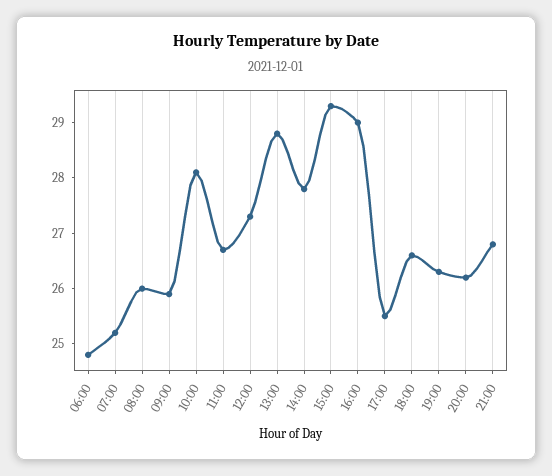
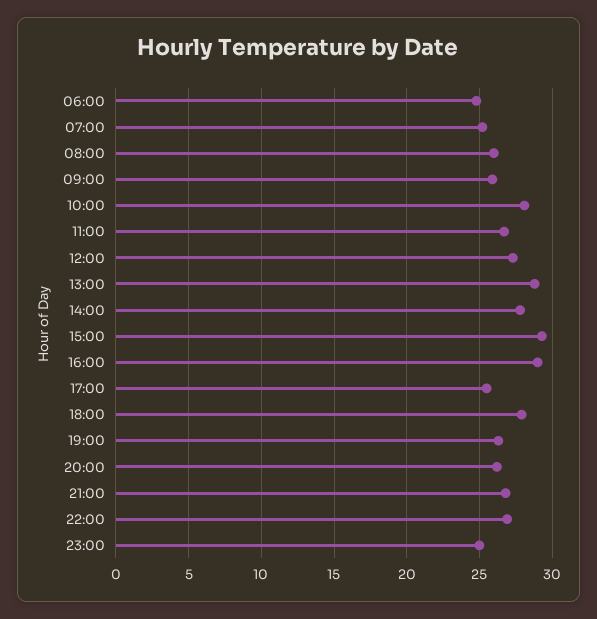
18:00: 26.5 -> 28
22:00: none -> 27
23:00: none -> 25

